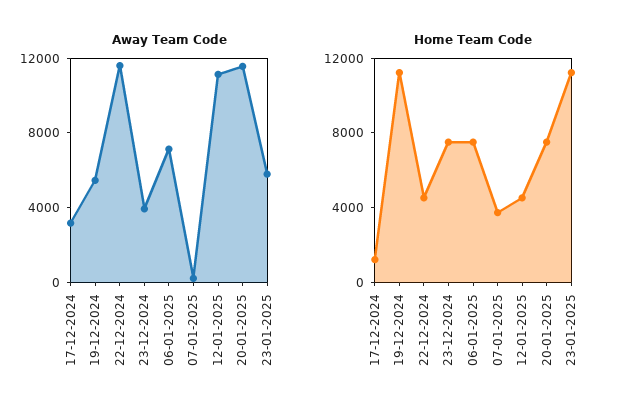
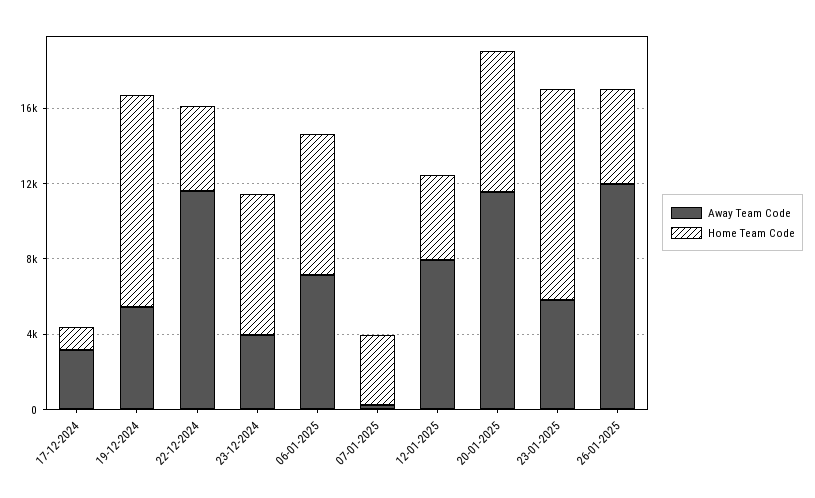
Away Team Code, 12-01-2025: 11000 -> 8000
Away Team Code, 26-01-2025: none -> 12000
Home Team Code, 26-01-2025: none -> 5000

